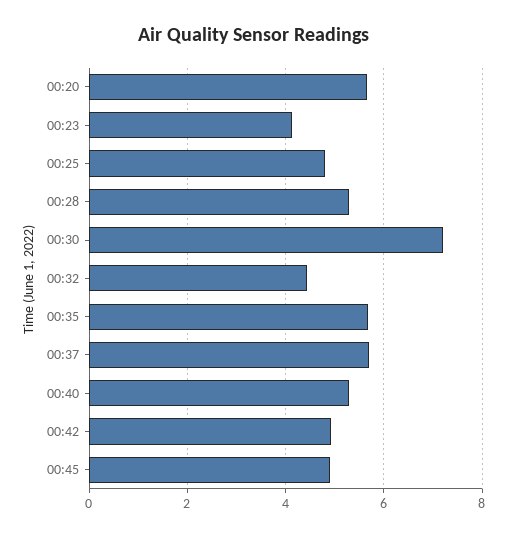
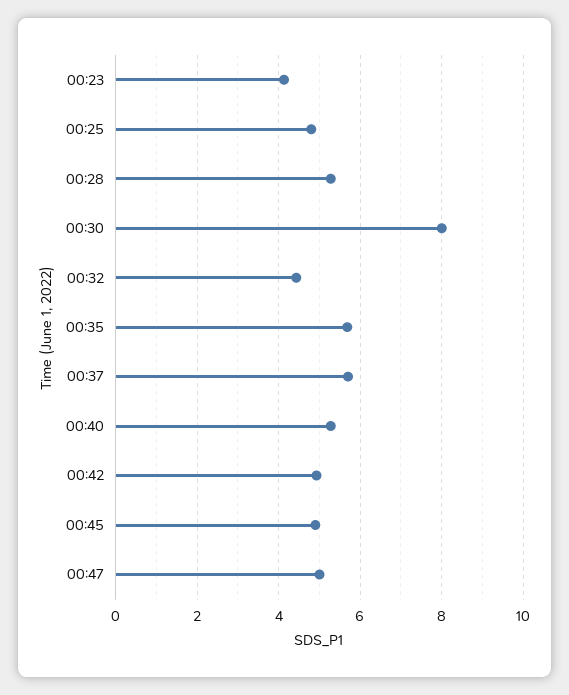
00:20: 5.6 -> none
00:30: 7.2 -> 8
00:47: none -> 5

